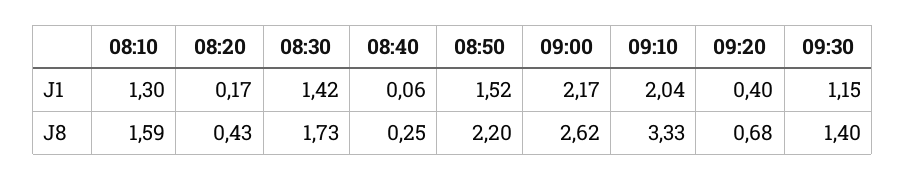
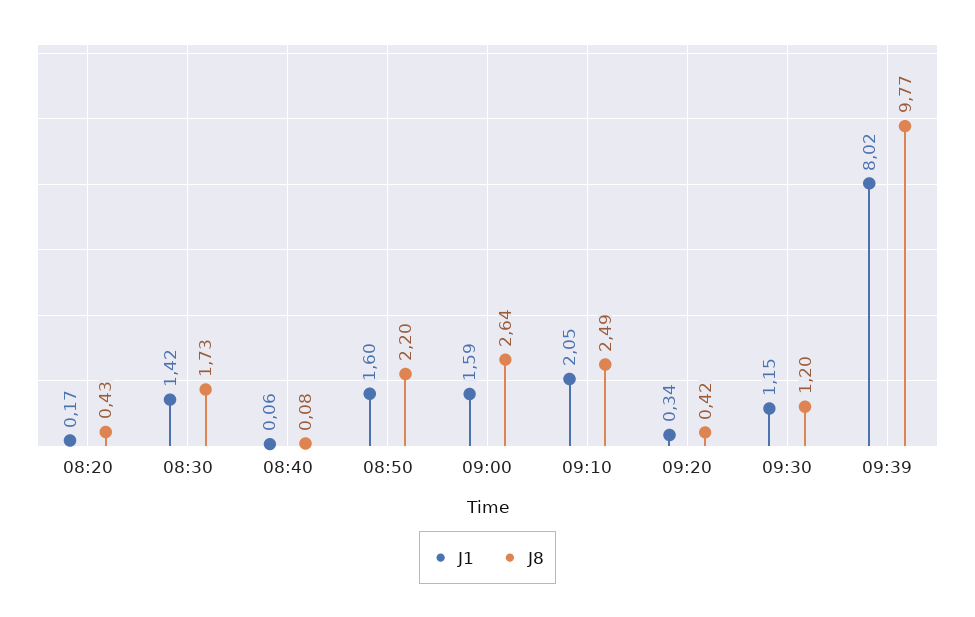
J1, 08:10: 1.3 -> none
J1, 08:50: 1.52 -> 1.6
J1, 09:00: 2.17 -> 1.59
J1, 09:10: 2.04 -> 2.05
J1, 09:20: 0.4 -> 0.34
J8, 08:10: 1.59 -> none
J8, 08:40: 0.25 -> 0.08
J8, 09:00: 2.62 -> 2.64
J8, 09:10: 3.33 -> 2.49
J8, 09:20: 0.68 -> 0.42
J8, 09:30: 1.4 -> 1.2
J1, 09:39: none -> 8.02
J8, 09:39: none -> 9.77

